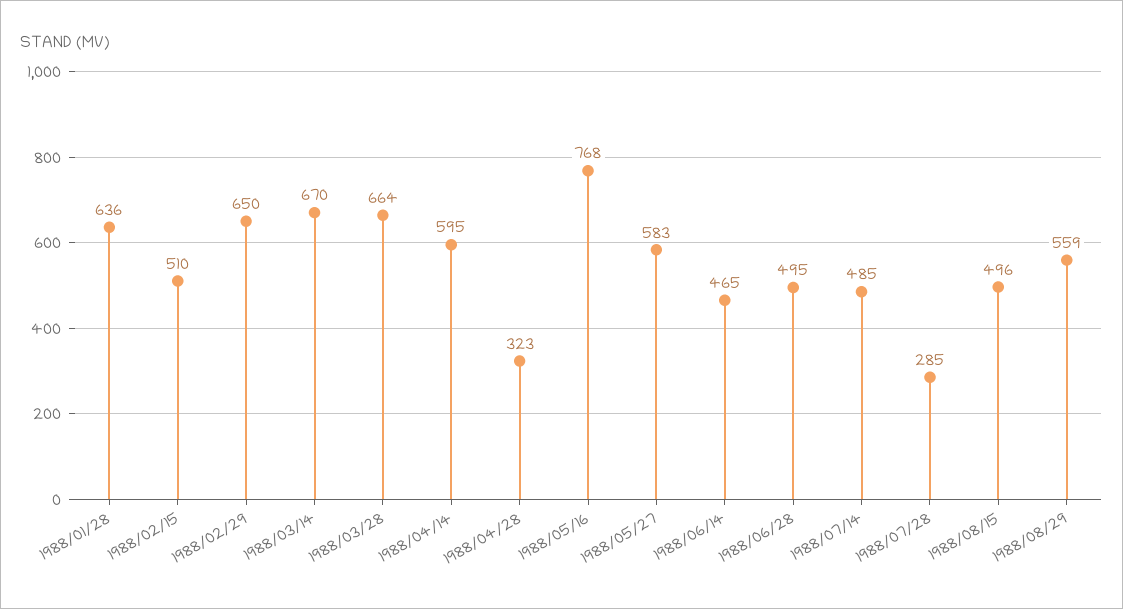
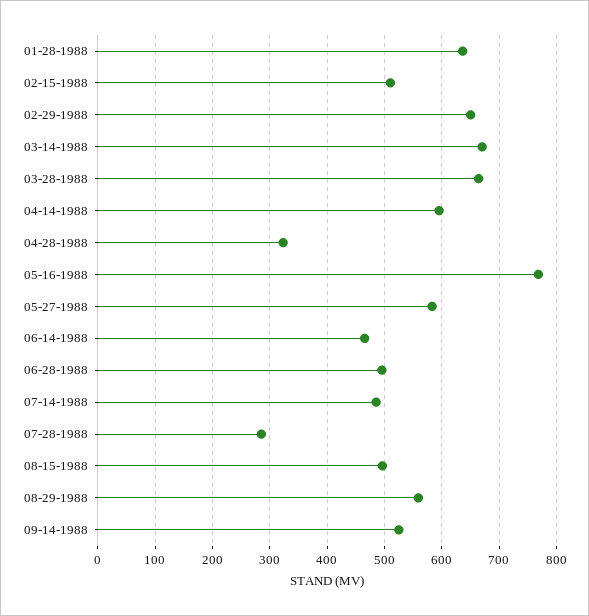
09-14-1988: none -> 520

